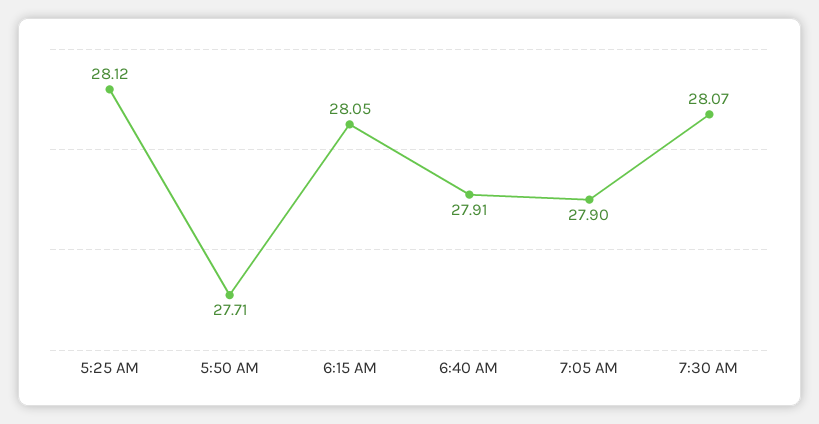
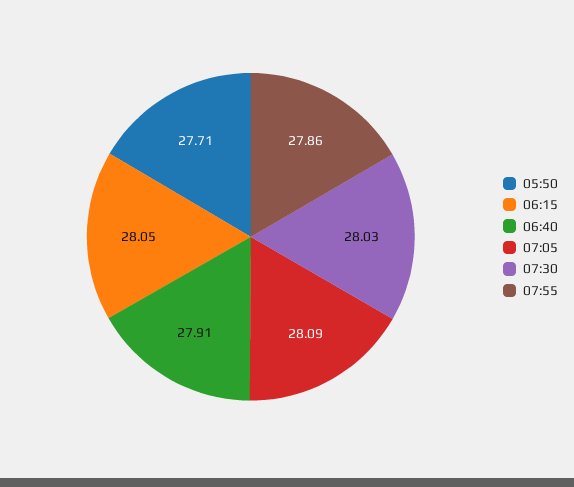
5:25 AM: 28.12 -> none
7:05 AM: 27.9 -> 28.09
7:30 AM: 28.07 -> 28.03
07:55: none -> 27.86

